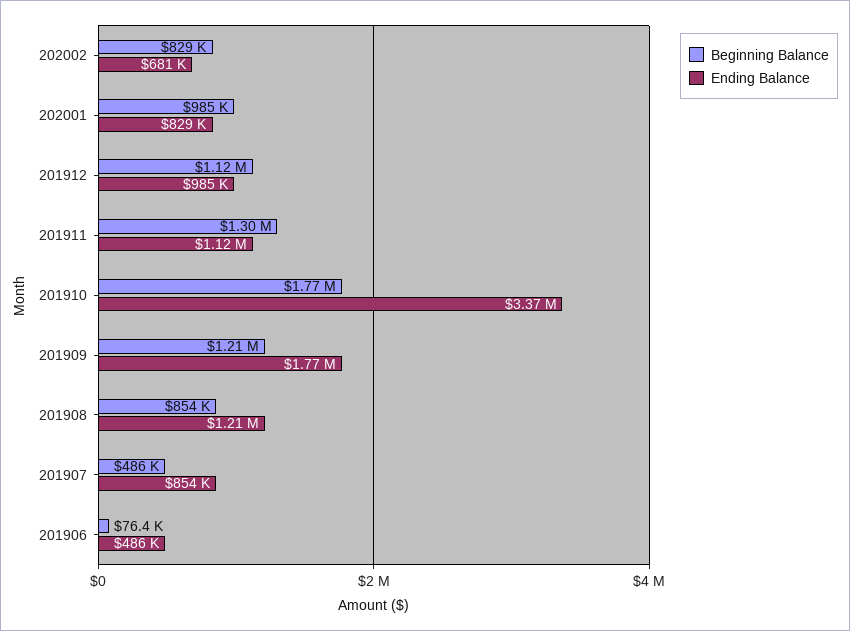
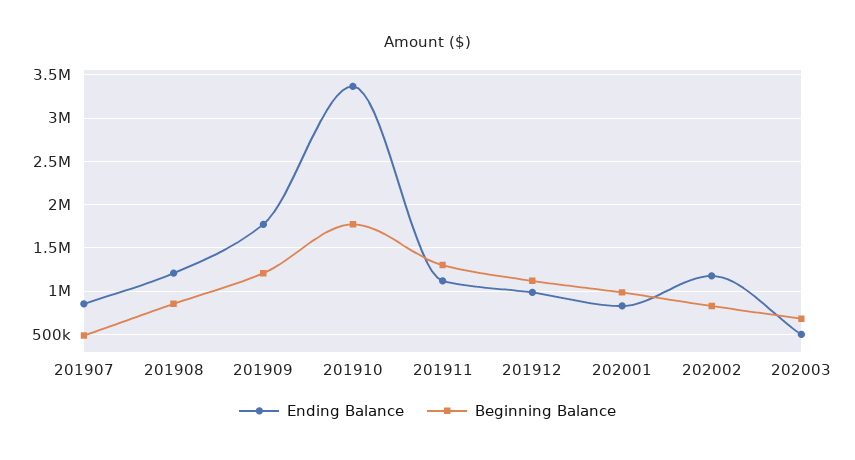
Ending Balance, 202002: 681000 -> 1200000
Beginning Balance, 201906: 76400 -> none
Ending Balance, 201906: 486000 -> none
Ending Balance, 202003: none -> 500000
Beginning Balance, 202003: none -> 700000

